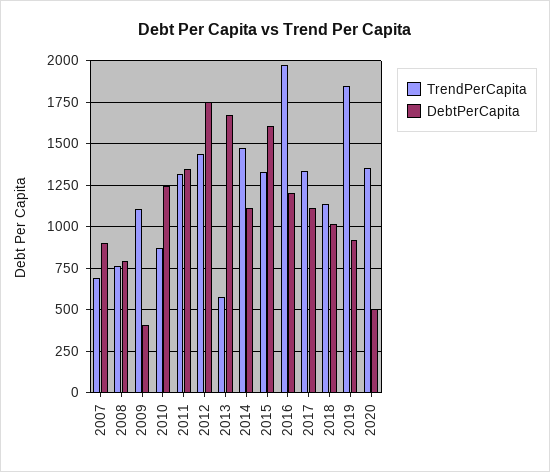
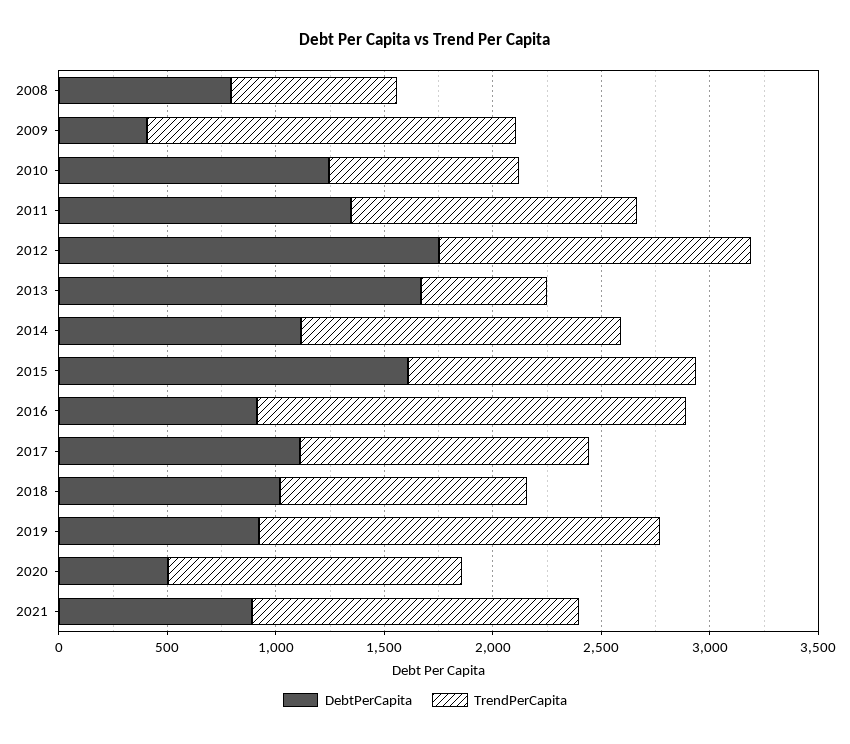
TrendPerCapita, 2007: 700 -> none
DebtPerCapita, 2007: 900 -> none
TrendPerCapita, 2009: 1100 -> 1700
DebtPerCapita, 2016: 1200 -> 900
DebtPerCapita, 2021: none -> 900
TrendPerCapita, 2021: none -> 1500

